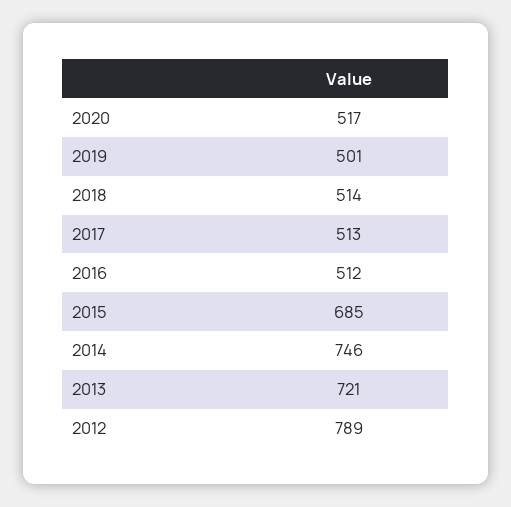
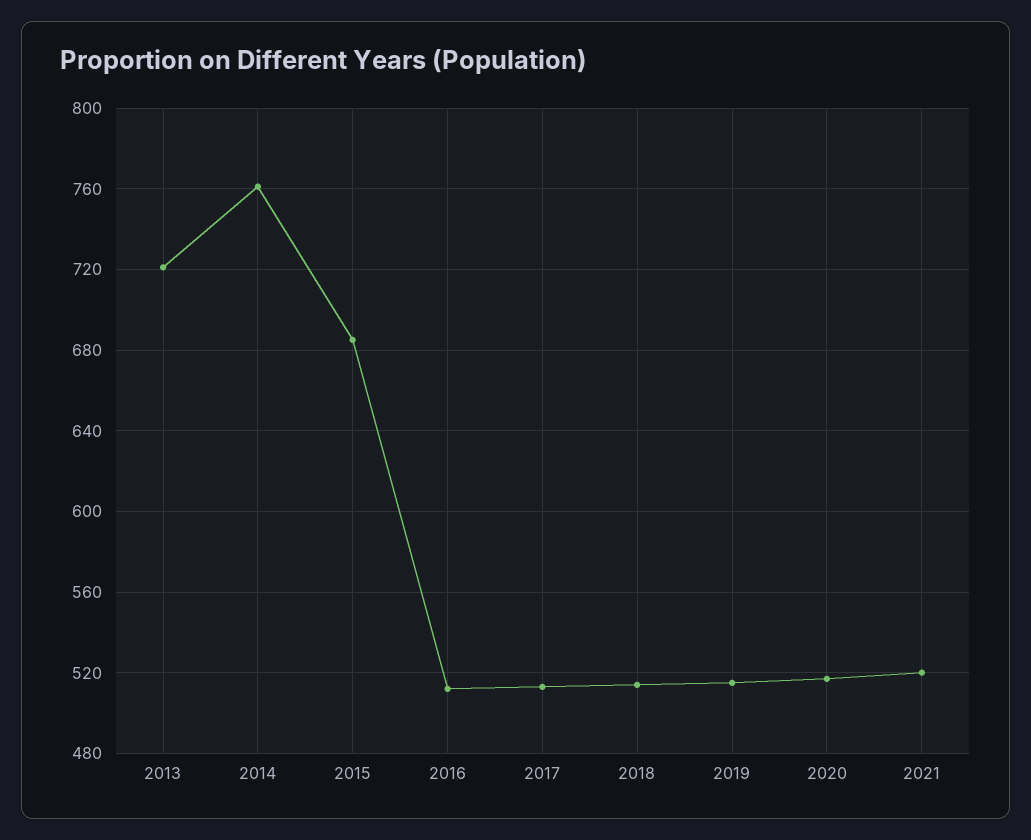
2019: 501 -> 515
2014: 746 -> 760
2012: 789 -> none
2021: none -> 520

